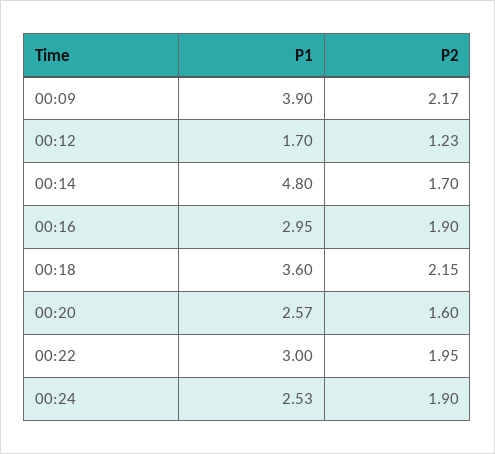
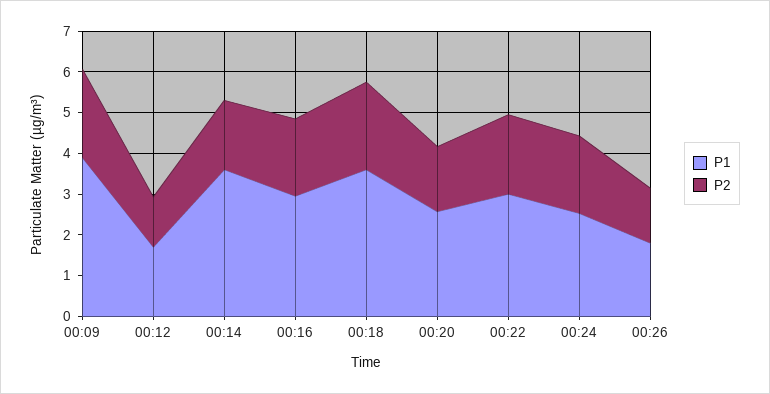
P1, 00:14: 4.8 -> 3.6
P1, 00:26: none -> 1.8
P2, 00:26: none -> 1.4

